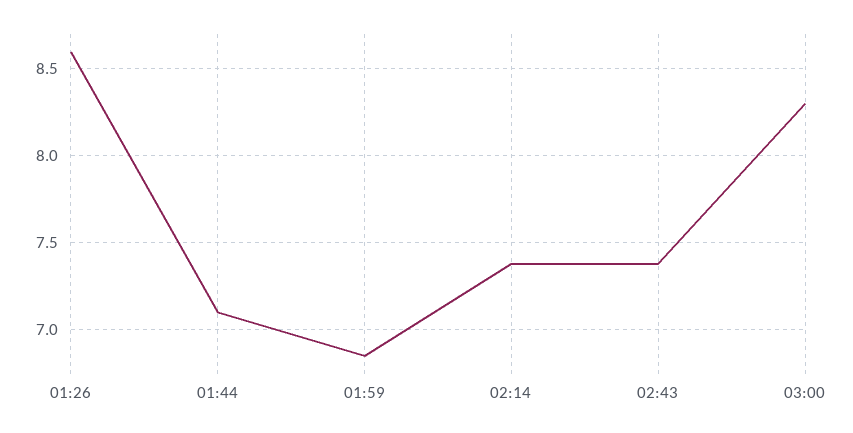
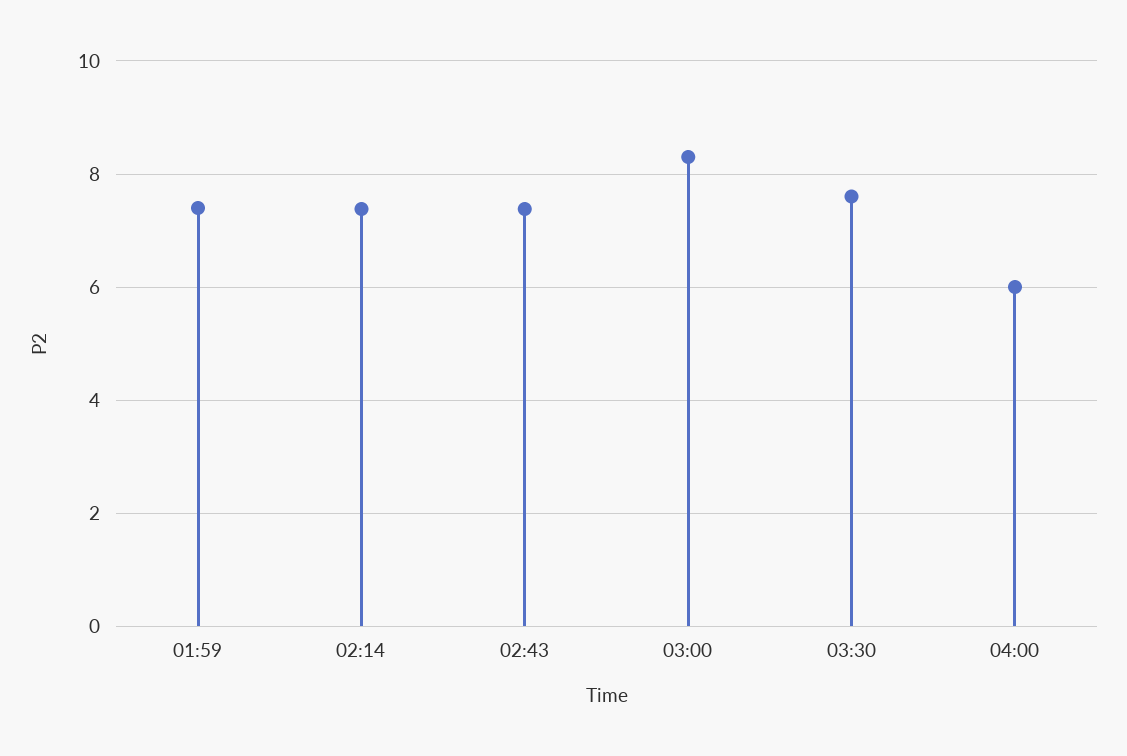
01:26: 8.6 -> none
01:44: 7.1 -> none
01:59: 6.85 -> 7.4
03:30: none -> 7.6
04:00: none -> 6

